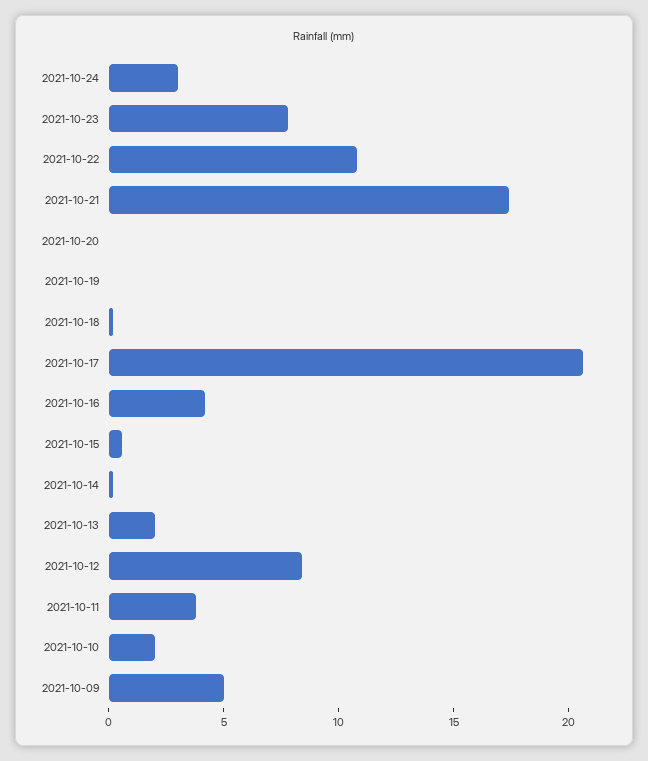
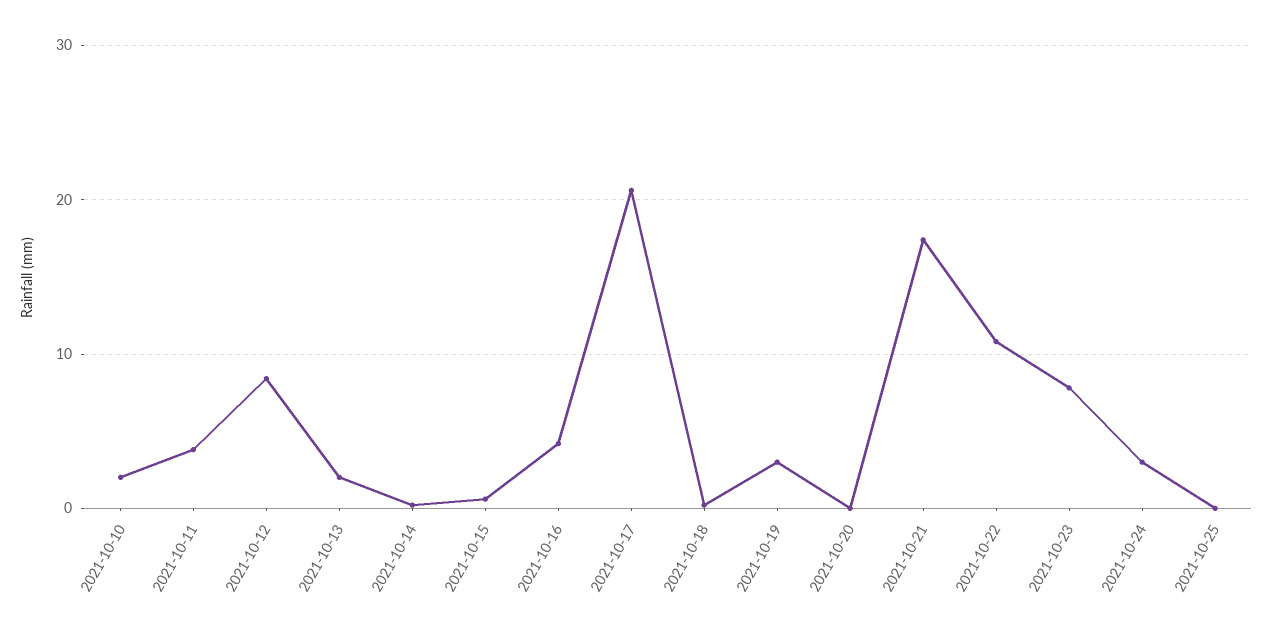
2021-10-19: 0 -> 3
2021-10-09: 5 -> none
2021-10-25: none -> 0

